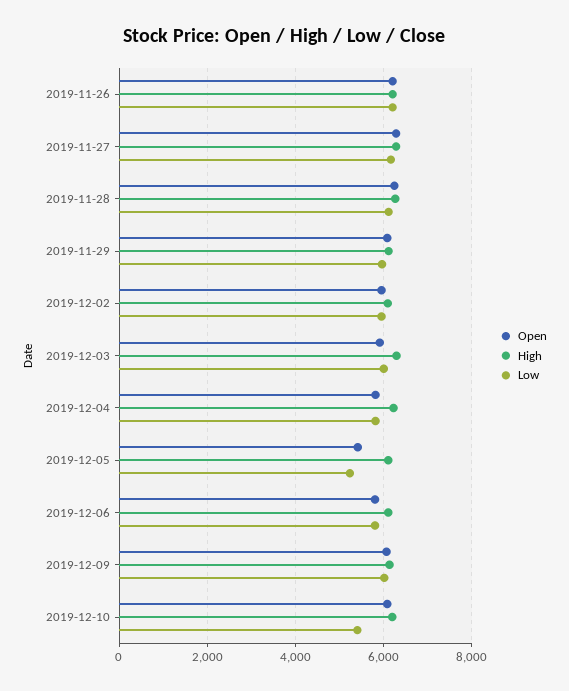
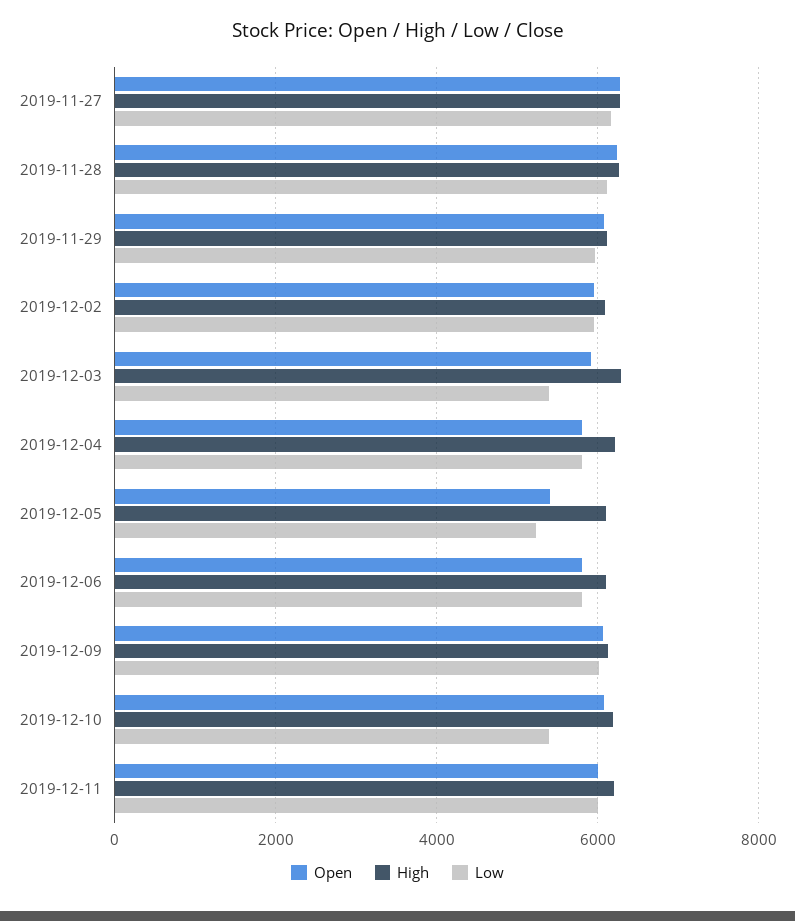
Open, 2019-11-26: 6200 -> none
High, 2019-11-26: 6200 -> none
Low, 2019-11-26: 6200 -> none
Low, 2019-12-03: 6000 -> 5400
Open, 2019-12-11: none -> 6000
High, 2019-12-11: none -> 6200
Low, 2019-12-11: none -> 6000

